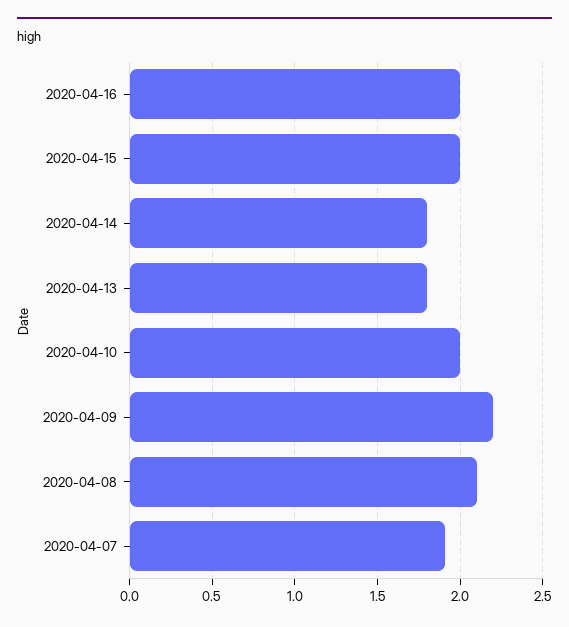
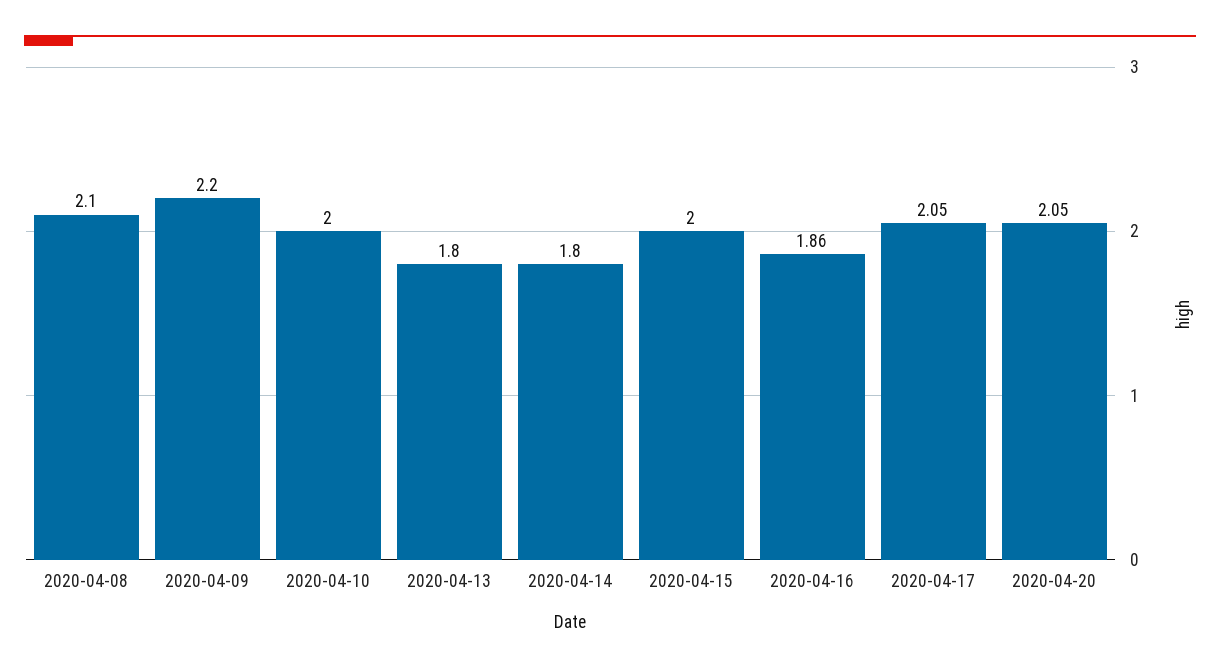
2020-04-16: 2 -> 1.86
2020-04-07: 1.9 -> none
2020-04-17: none -> 2.05
2020-04-20: none -> 2.05

